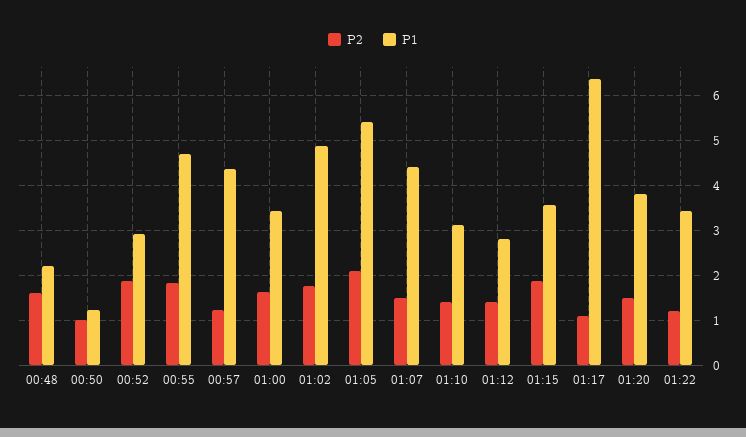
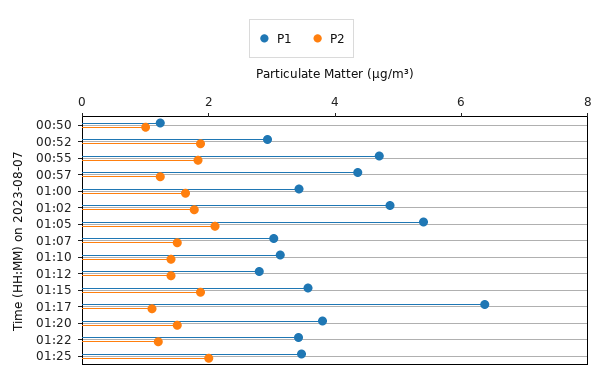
P2, 00:48: 1.6 -> none
P1, 00:48: 2.2 -> none
P1, 01:07: 4.4 -> 3
P1, 01:25: none -> 3.5
P2, 01:25: none -> 2

